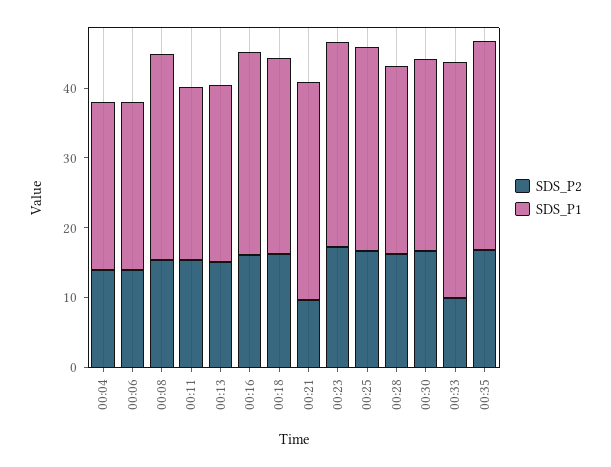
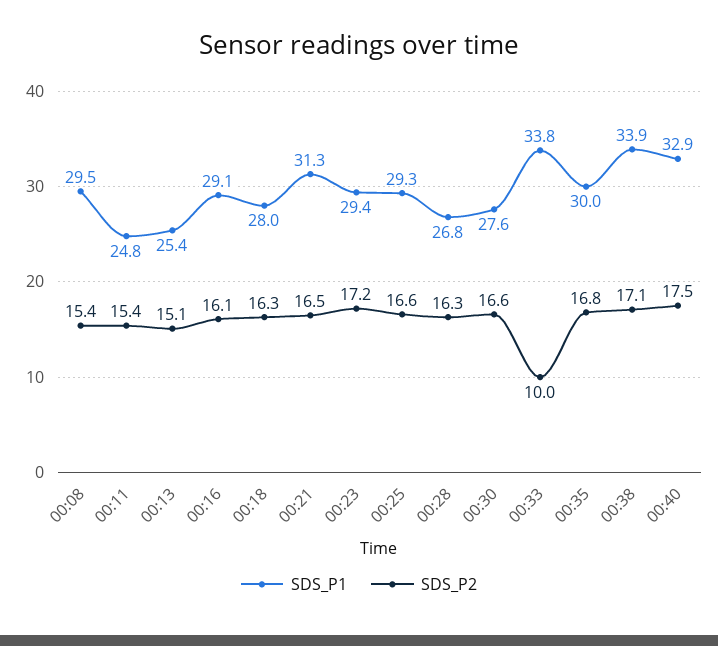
SDS_P2, 00:04: 14 -> none
SDS_P1, 00:04: 24 -> none
SDS_P2, 00:06: 14 -> none
SDS_P1, 00:06: 24 -> none
SDS_P2, 00:21: 10 -> 16.5
SDS_P1, 00:38: none -> 33.9
SDS_P2, 00:38: none -> 17.1
SDS_P1, 00:40: none -> 32.9
SDS_P2, 00:40: none -> 17.5

